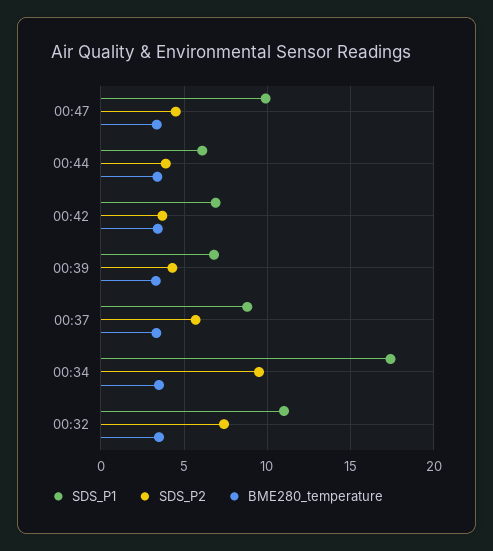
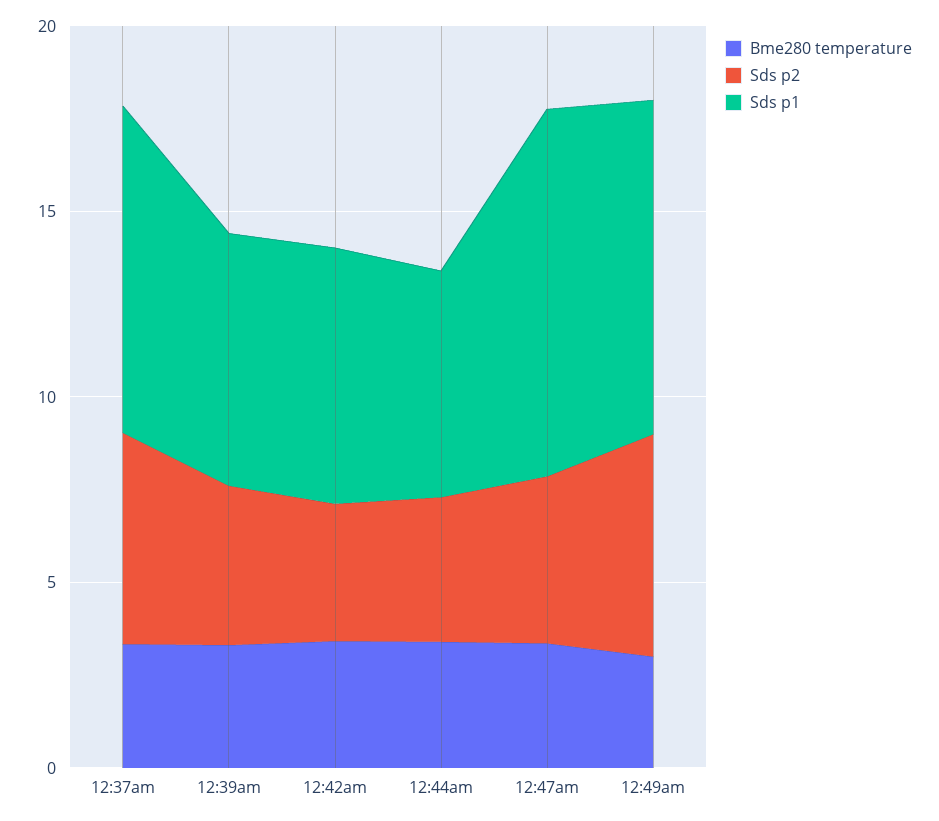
SDS_P1, 00:34: 17.5 -> none
SDS_P2, 00:34: 9.5 -> none
BME280_temperature, 00:34: 3.5 -> none
SDS_P1, 00:32: 11 -> none
SDS_P2, 00:32: 7.5 -> none
BME280_temperature, 00:32: 3.5 -> none
BME280_temperature, 12:49am: none -> 3
SDS_P2, 12:49am: none -> 6
SDS_P1, 12:49am: none -> 9

